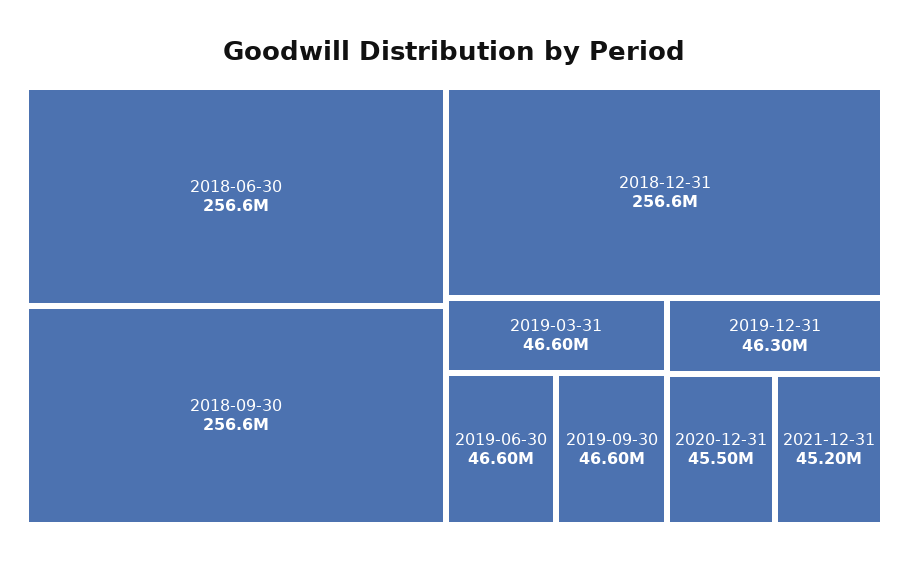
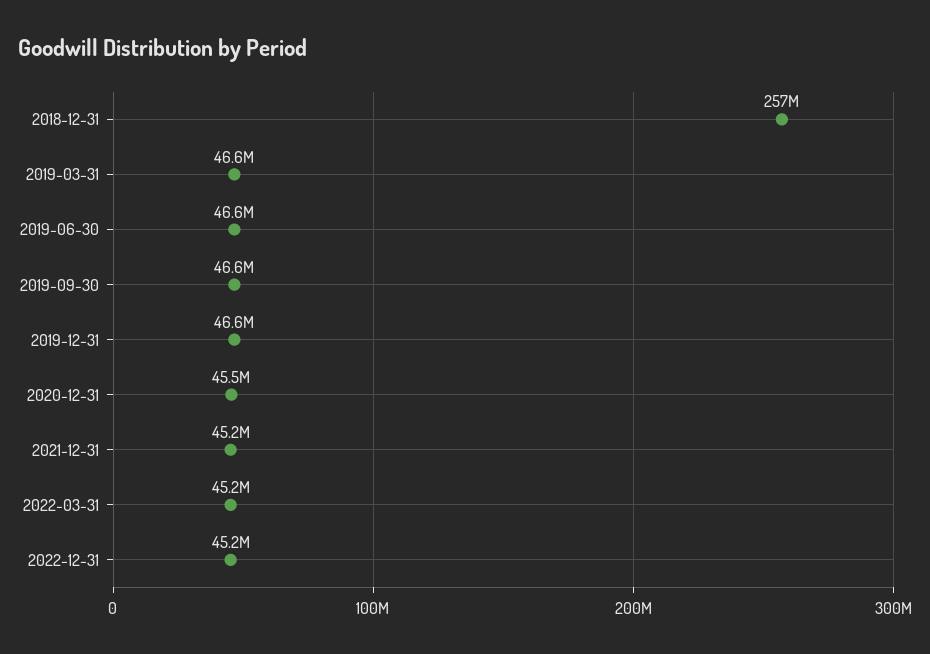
2018-06-30: 256600000 -> none
2018-09-30: 256600000 -> none
2019-12-31: 46300000 -> 46600000
2022-03-31: none -> 45200000
2022-12-31: none -> 45200000

